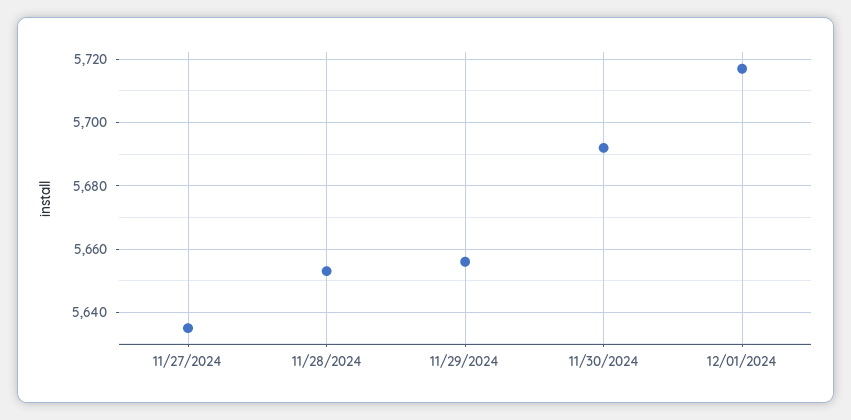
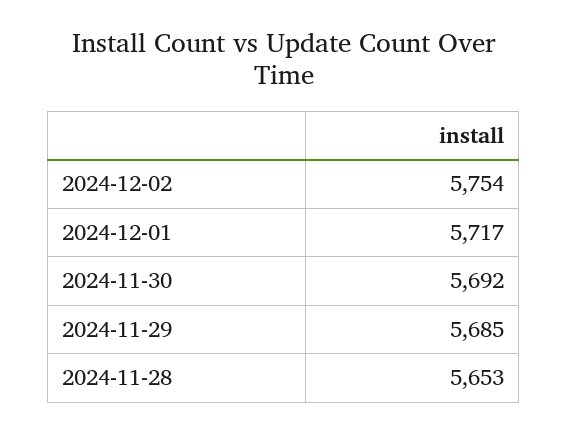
11/27/2024: 5635 -> none
11/29/2024: 5655 -> 5685
2024-12-02: none -> 5754

